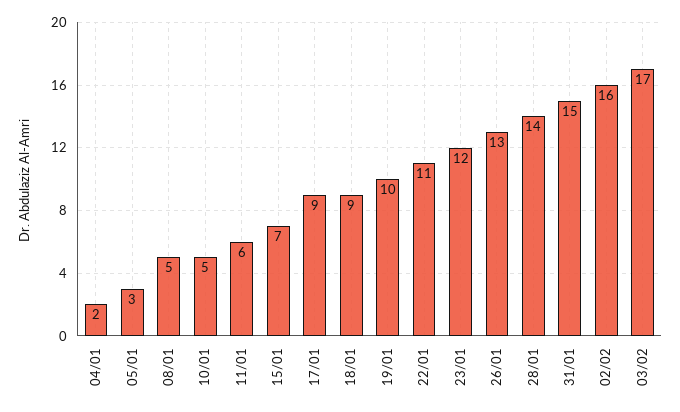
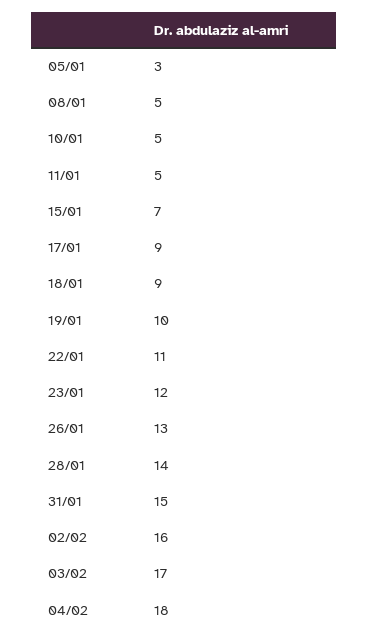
04/01: 2 -> none
11/01: 6 -> 5
04/02: none -> 18

